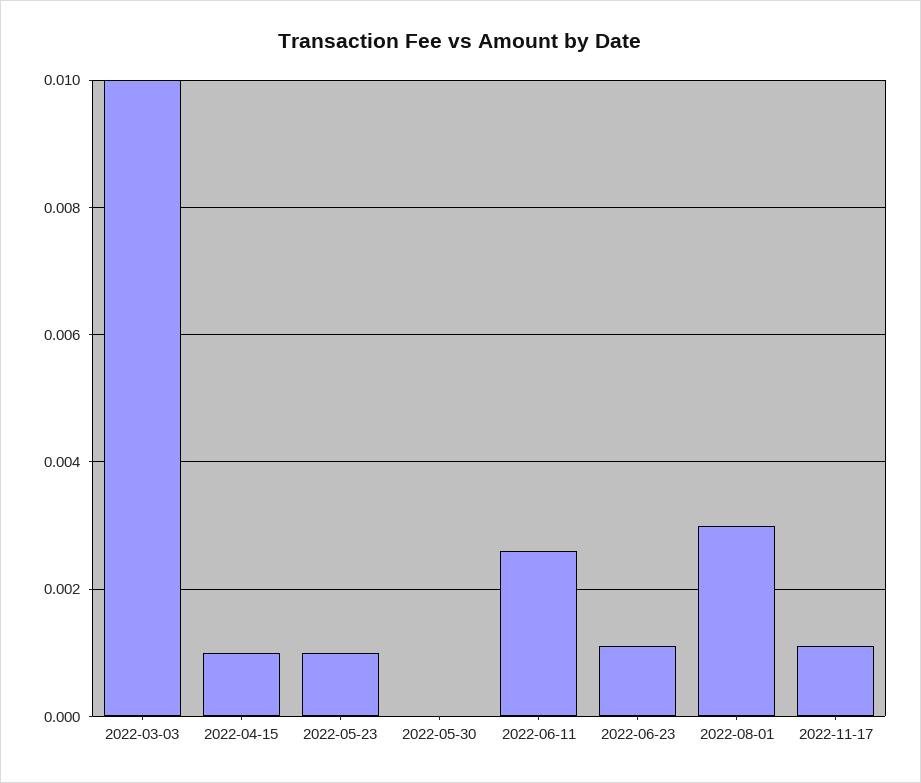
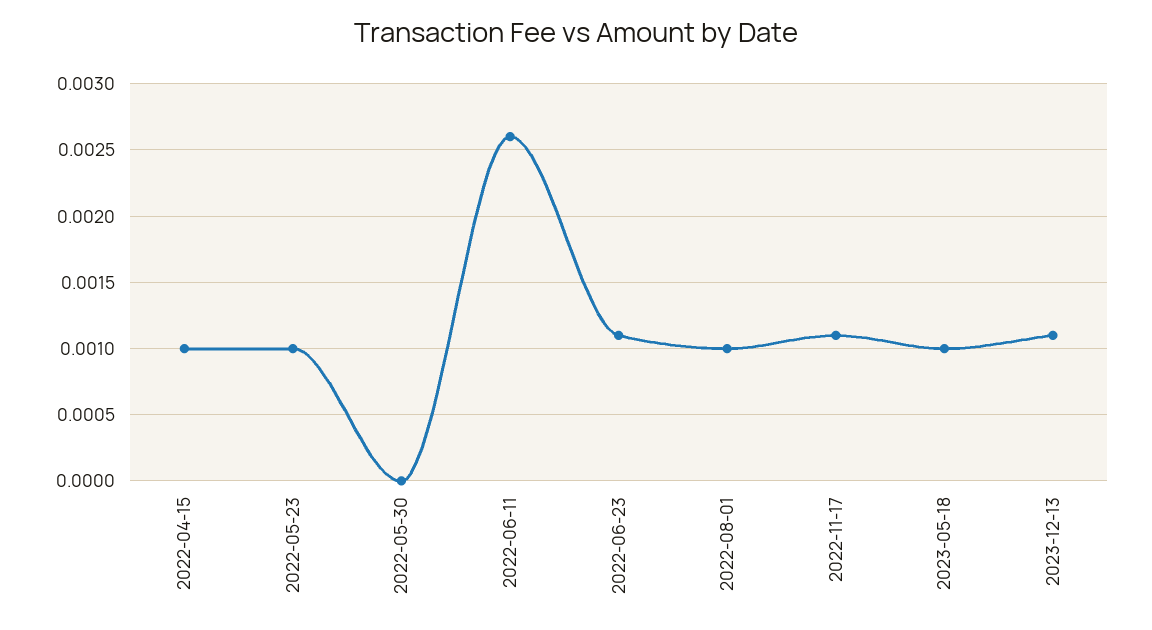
2022-03-03: 0.01 -> none
2022-08-01: 0.003 -> 0.001
2023-05-18: none -> 0.001
2023-12-13: none -> 0.0011

